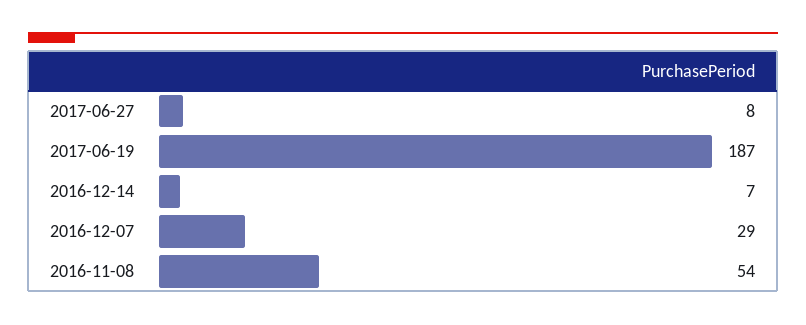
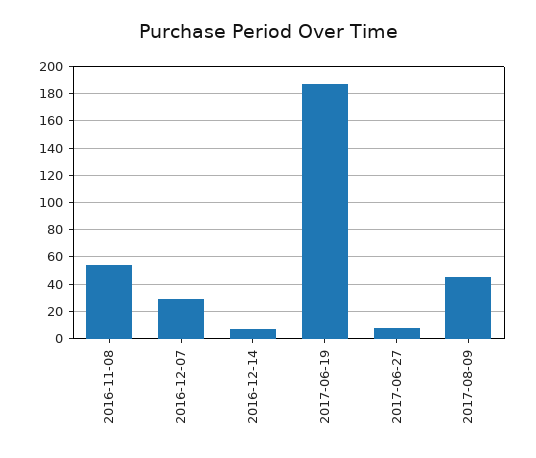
2017-08-09: none -> 45

